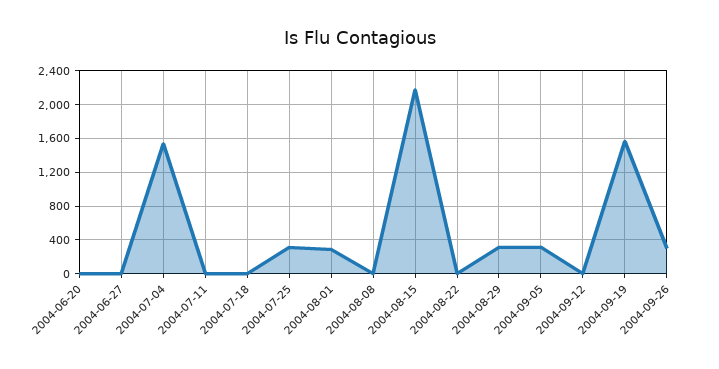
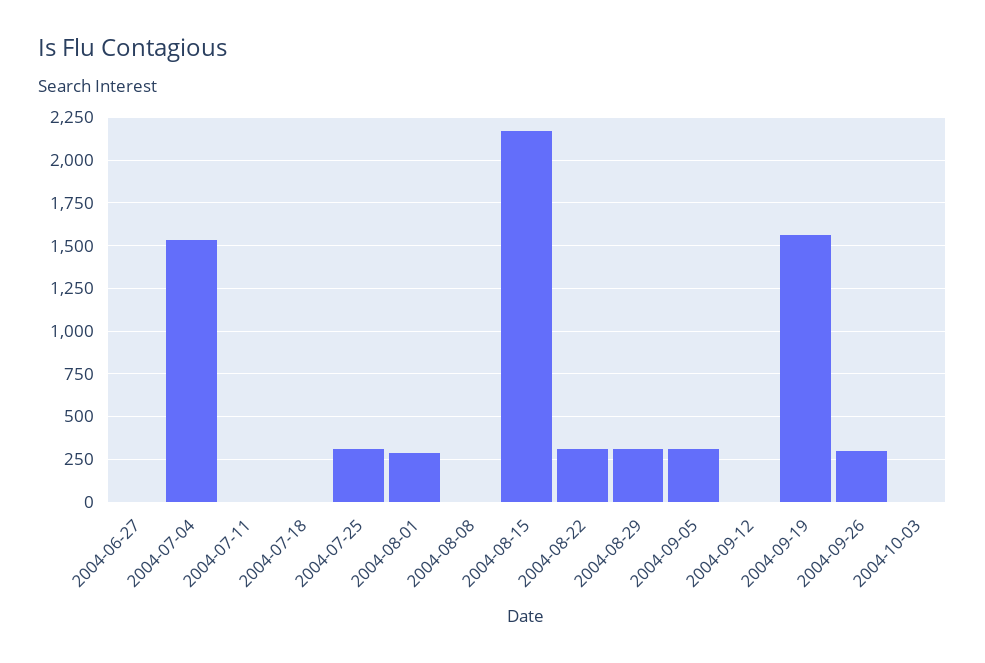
2004-06-20: 0 -> none
2004-08-22: 0 -> 300
2004-10-03: none -> 0

